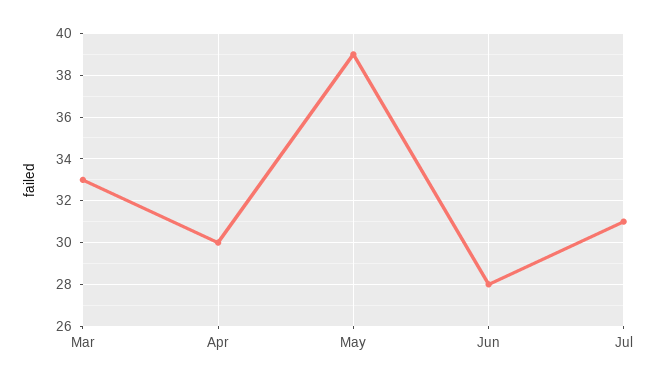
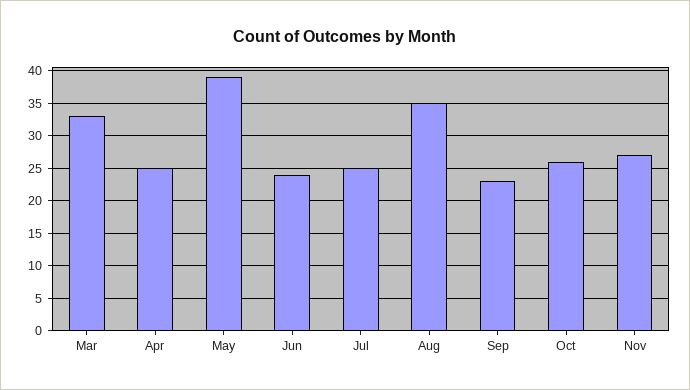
Apr: 30 -> 25
Jun: 28 -> 24
Jul: 31 -> 25
Aug: none -> 35
Sep: none -> 23
Oct: none -> 26
Nov: none -> 27

